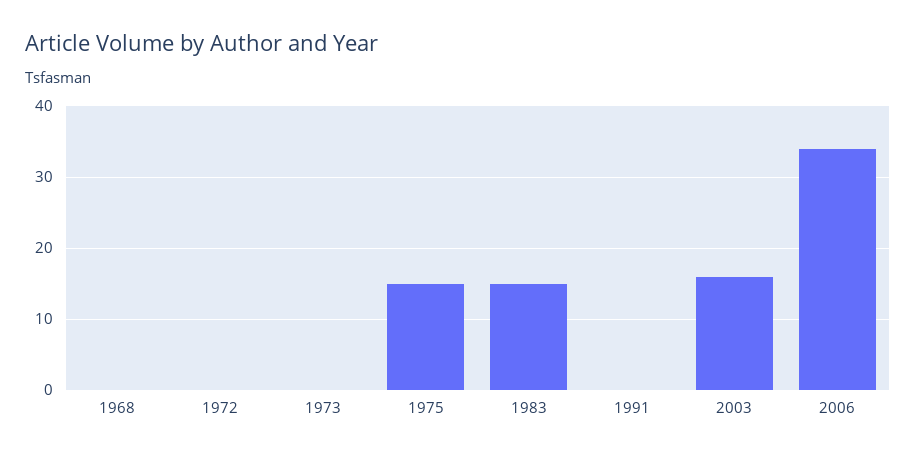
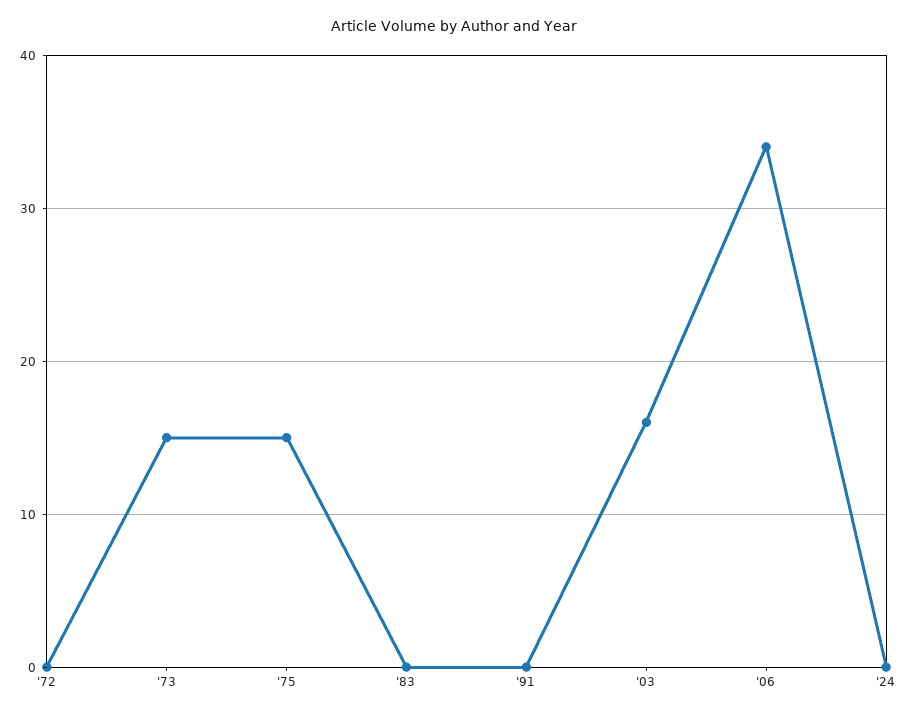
1968: 0 -> none
1973: 0 -> 15
1983: 15 -> 0
'24: none -> 0

